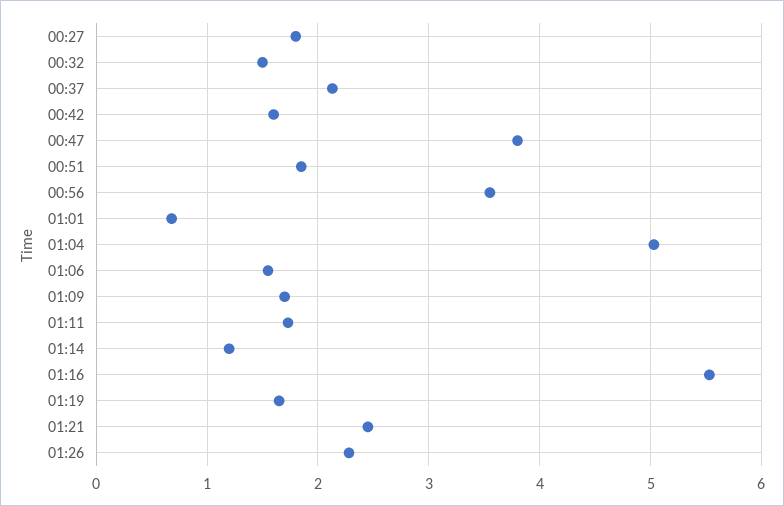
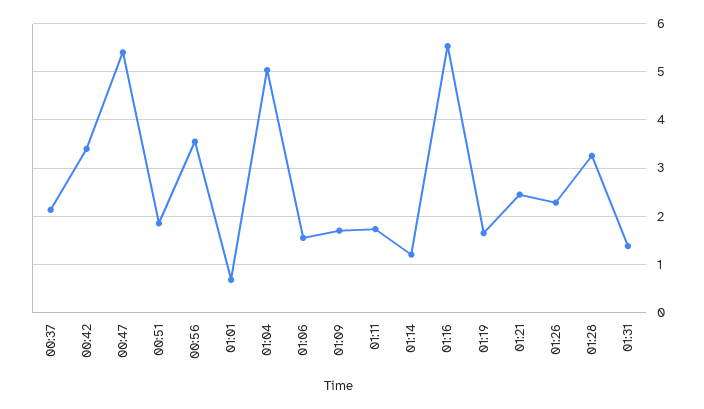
00:27: 1.8 -> none
00:32: 1.5 -> none
00:42: 1.6 -> 3.4
00:47: 3.8 -> 5.4
01:28: none -> 3.2
01:31: none -> 1.4

